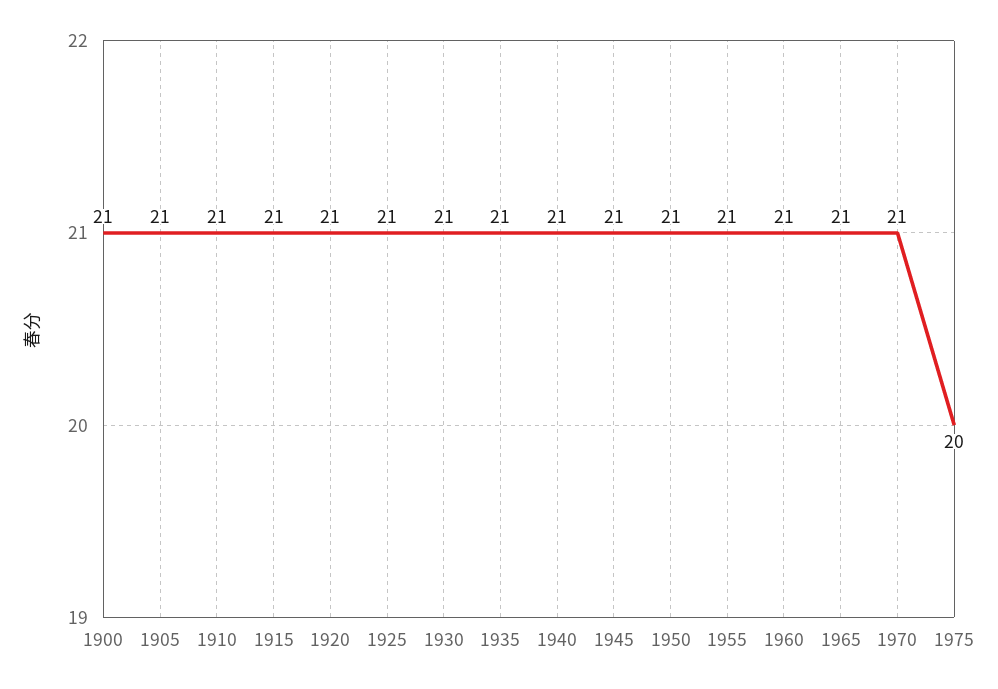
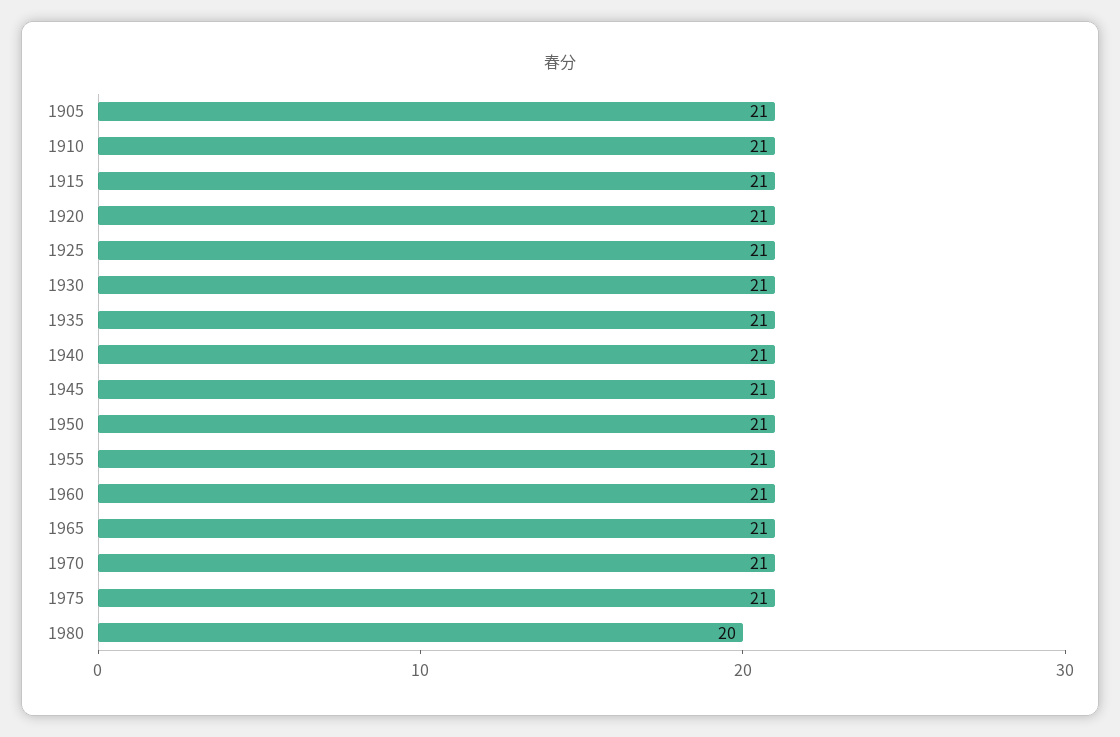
1900: 21 -> none
1975: 20 -> 21
1980: none -> 20

